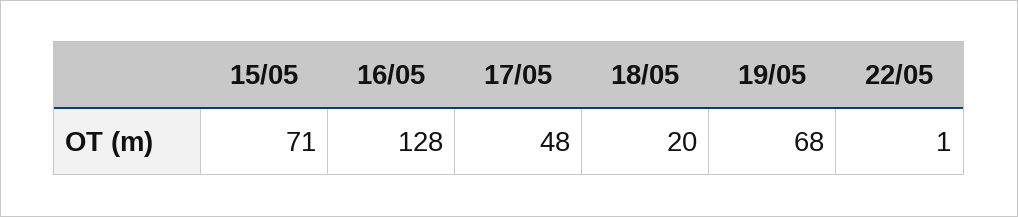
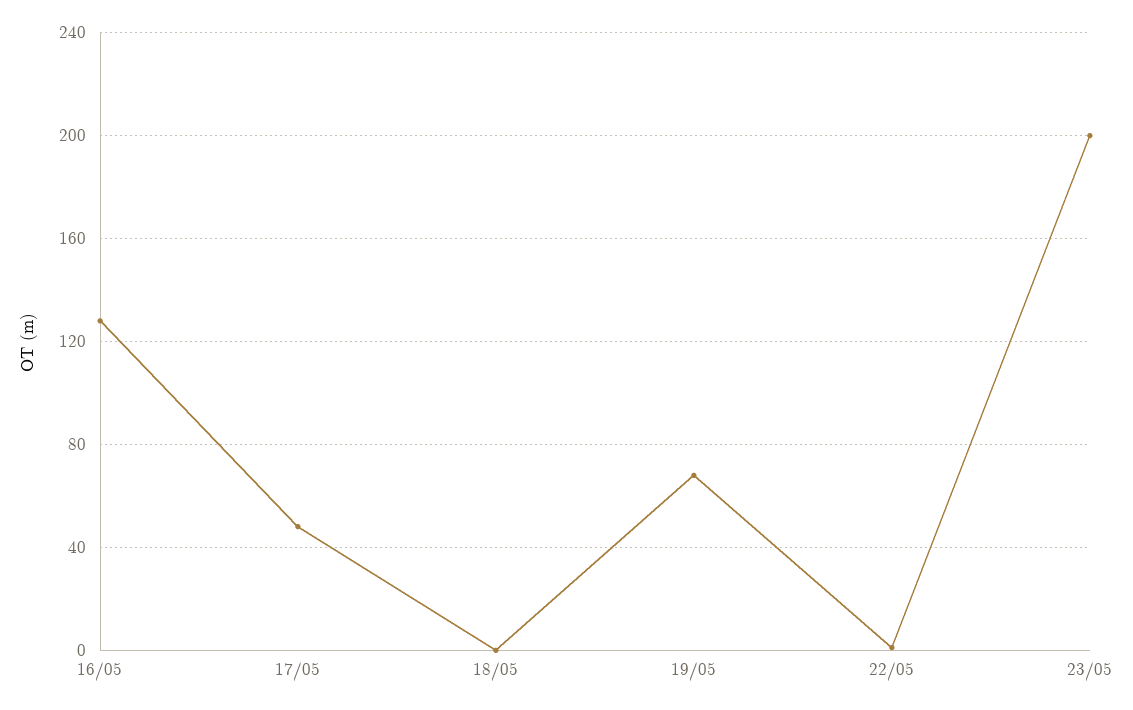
15/05: 71 -> none
18/05: 20 -> 0
23/05: none -> 200

